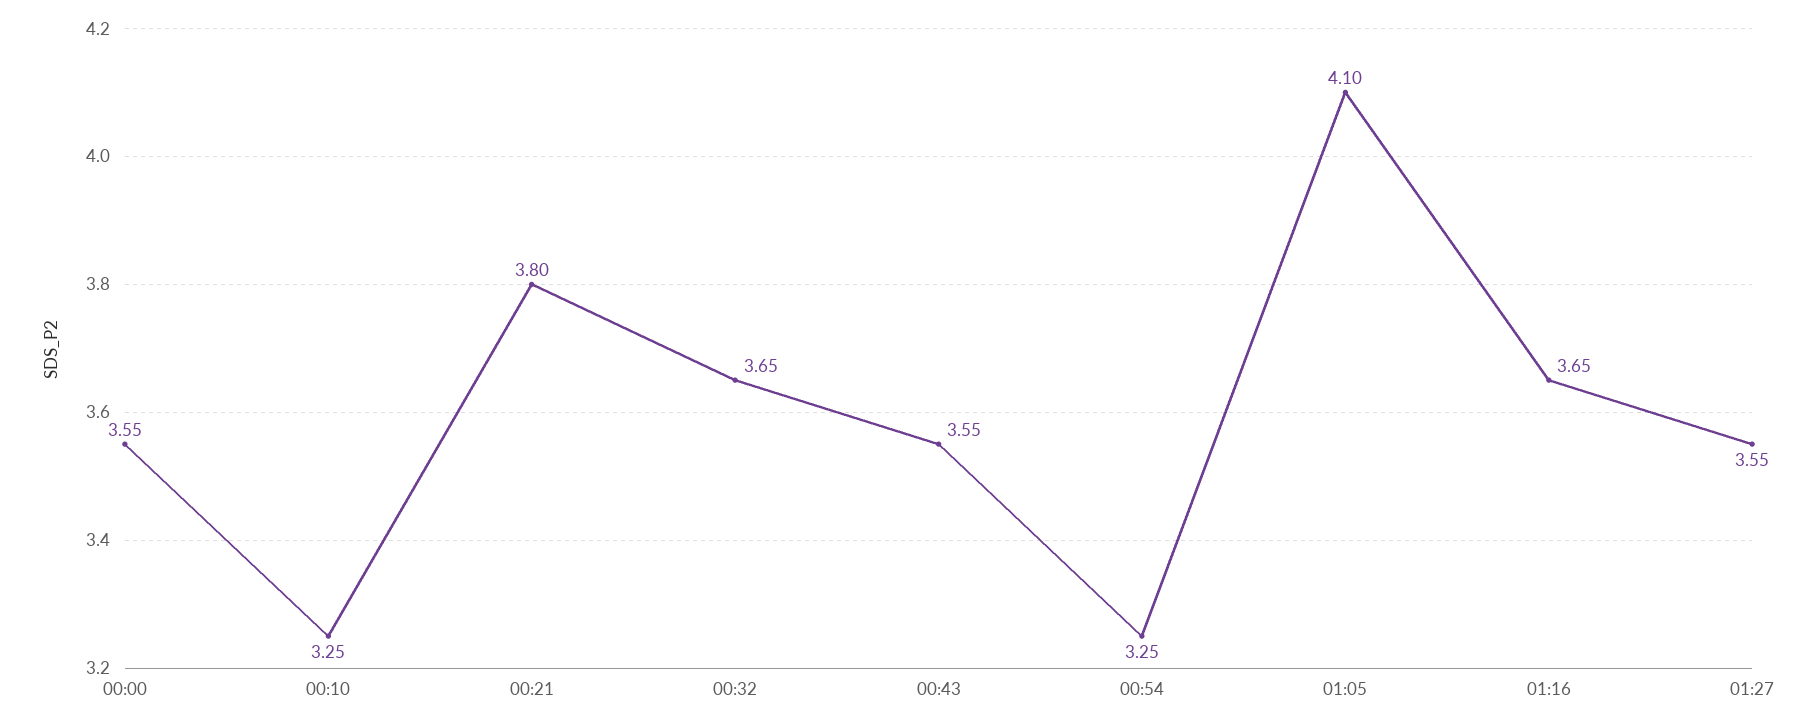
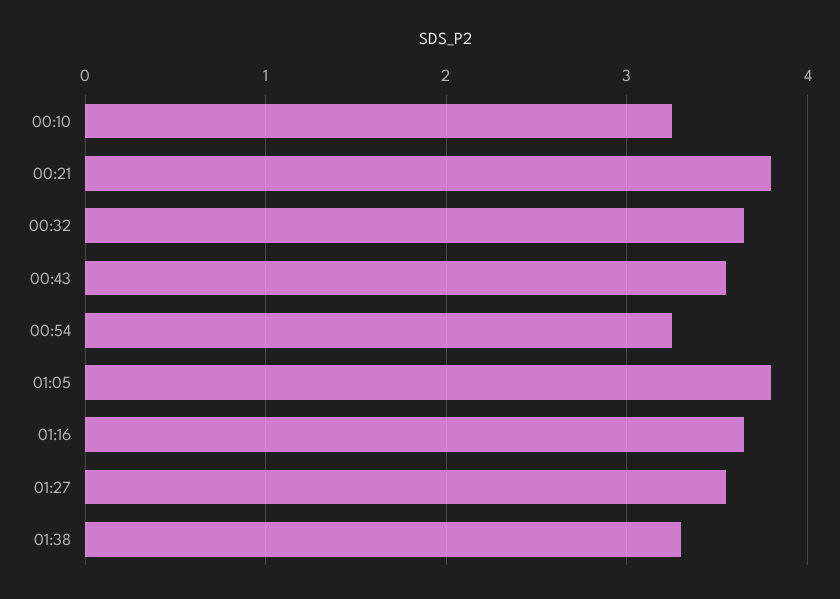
00:00: 3.55 -> none
01:05: 4.1 -> 3.8
01:38: none -> 3.3

